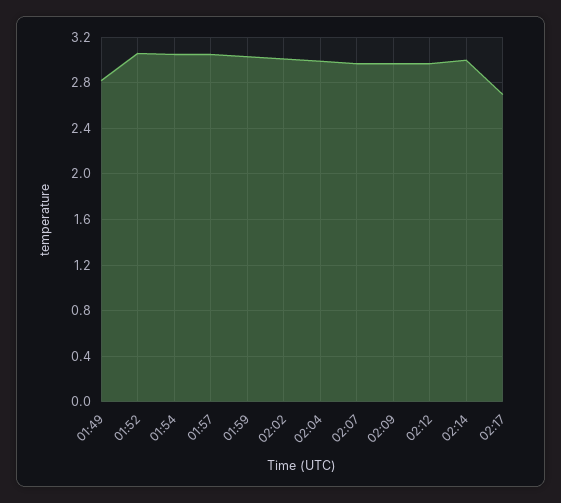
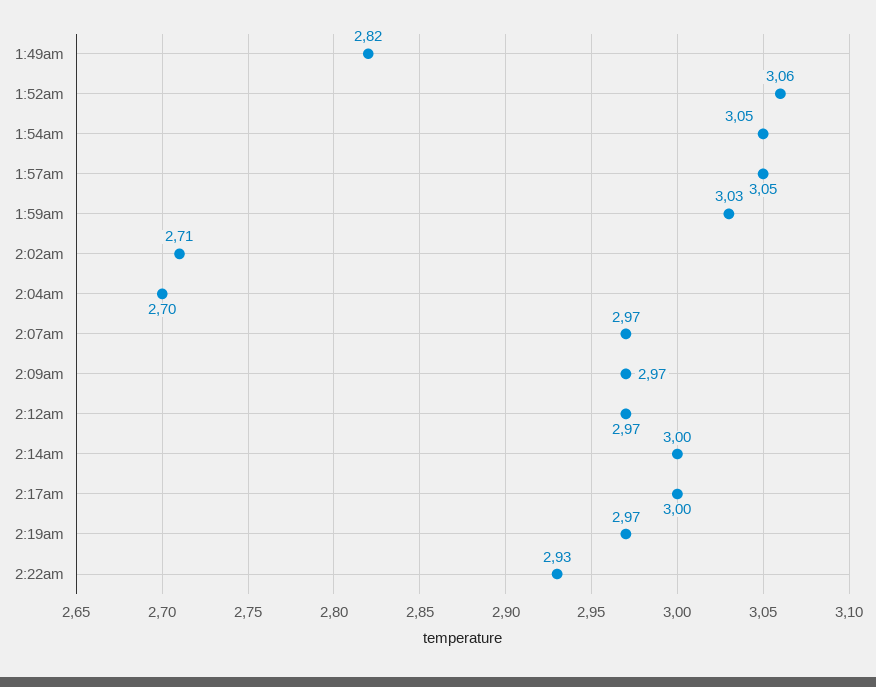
02:02: 3 -> 2.71
02:04: 3 -> 2.7
02:17: 2.7 -> 3
2:19am: none -> 2.97
2:22am: none -> 2.93

